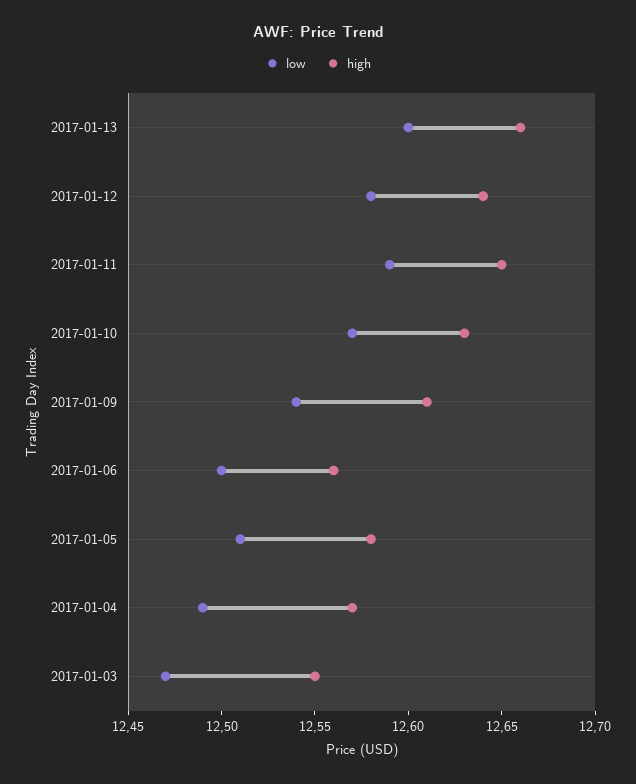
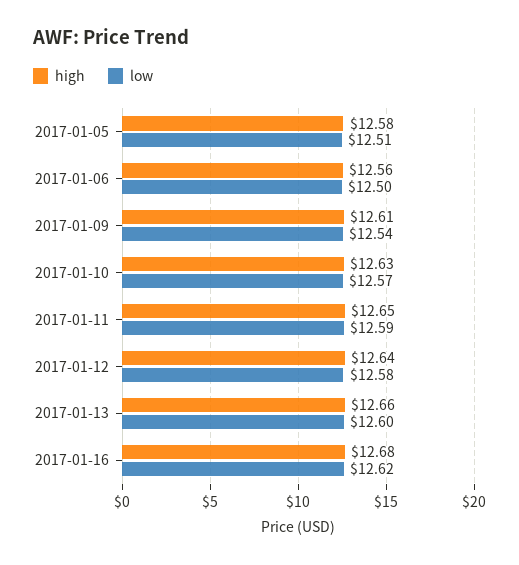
low, 2017-01-04: 12.49 -> none
high, 2017-01-04: 12.57 -> none
low, 2017-01-03: 12.47 -> none
high, 2017-01-03: 12.55 -> none
high, 2017-01-16: none -> 12.68
low, 2017-01-16: none -> 12.62

